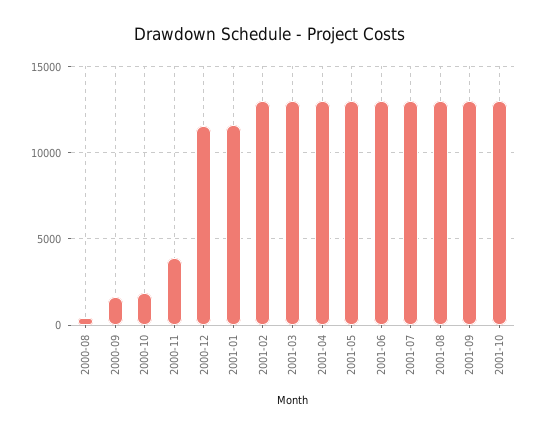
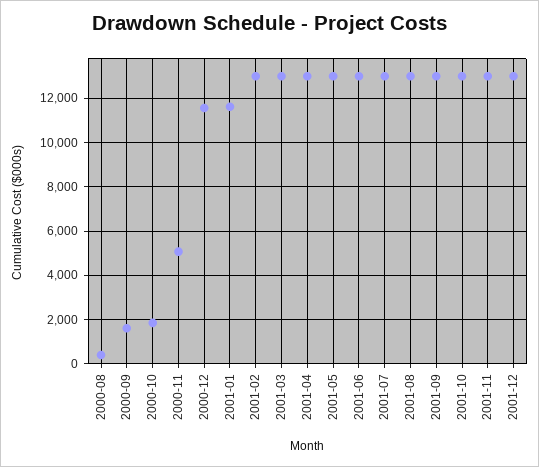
2000-11: 4000 -> 5000
2001-11: none -> 13000
2001-12: none -> 13000

